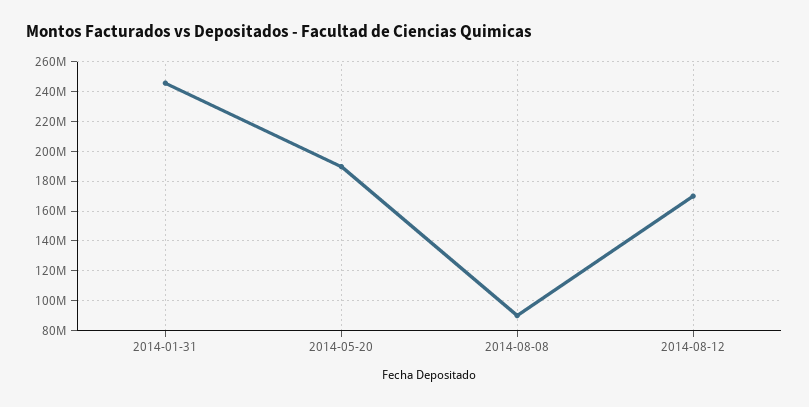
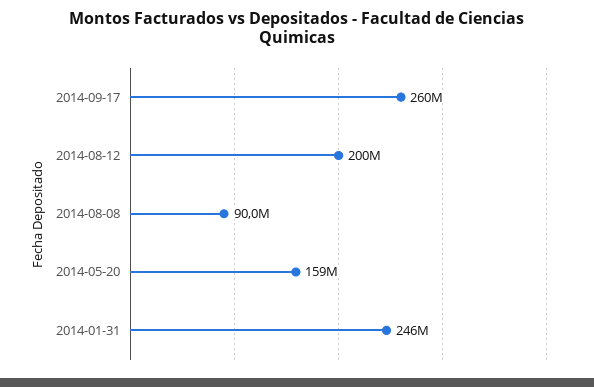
2014-05-20: 190000000 -> 159000000
2014-08-12: 170000000 -> 200000000
2014-09-17: none -> 260000000

